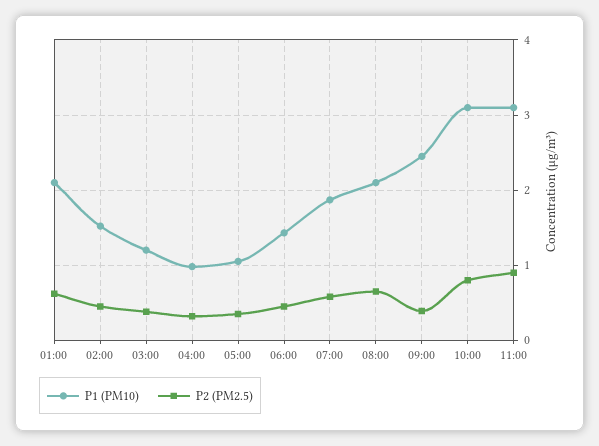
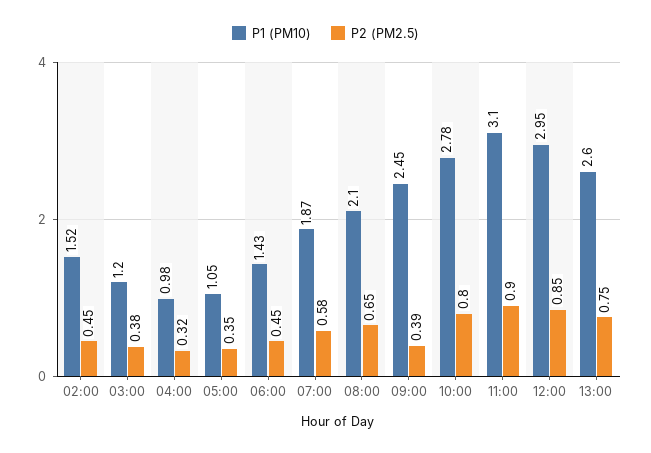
P1 (PM10), 01:00: 2.1 -> none
P2 (PM2.5), 01:00: 0.6 -> none
P1 (PM10), 10:00: 3.1 -> 2.78
P1 (PM10), 12:00: none -> 2.95
P2 (PM2.5), 12:00: none -> 0.85
P1 (PM10), 13:00: none -> 2.6
P2 (PM2.5), 13:00: none -> 0.75

